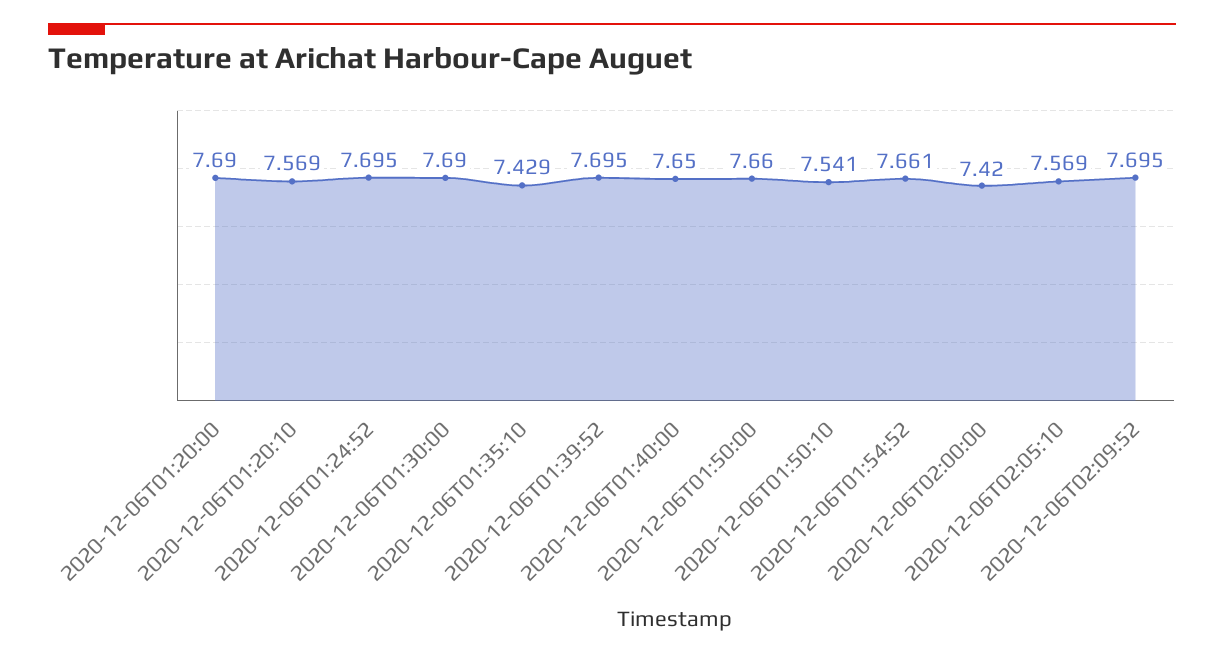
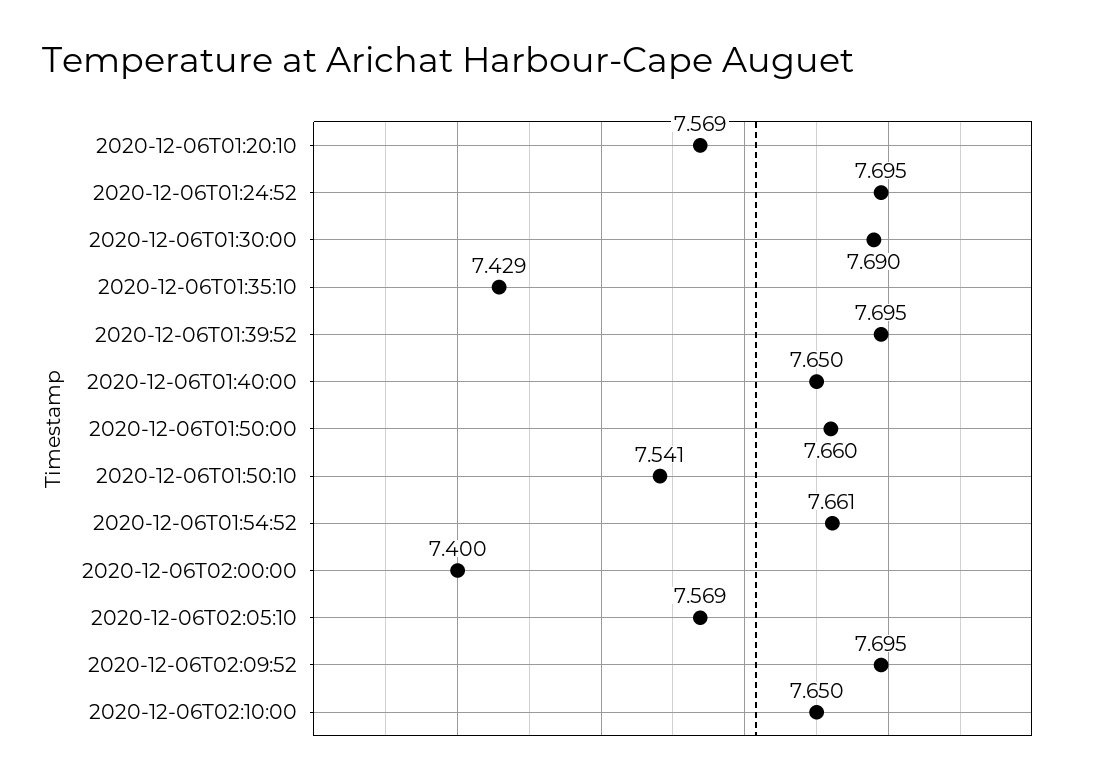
2020-12-06T01:20:00: 7.69 -> none
2020-12-06T02:00:00: 7.42 -> 7.4
2020-12-06T02:10:00: none -> 7.65

